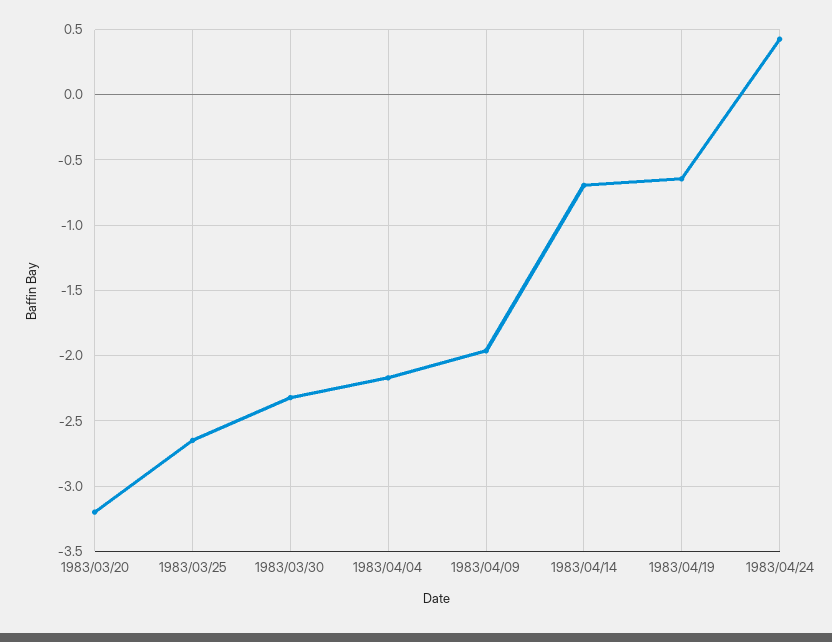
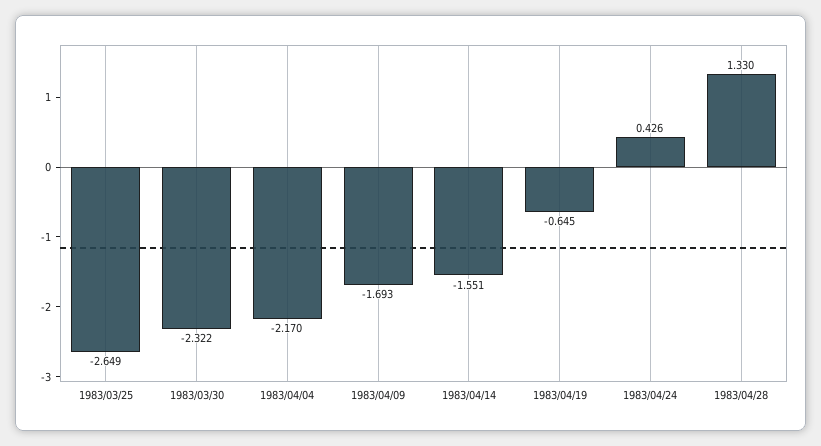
1983/03/20: -3.2 -> none
1983/04/09: -1.95 -> -1.693
1983/04/14: -0.7 -> -1.551
1983/04/28: none -> 1.33

